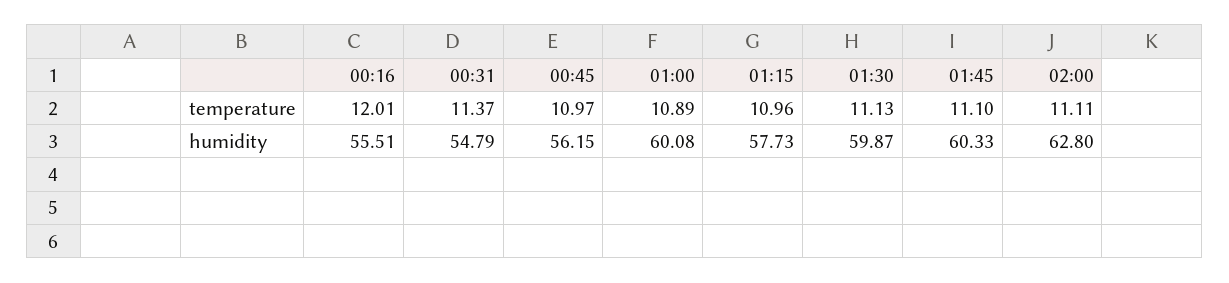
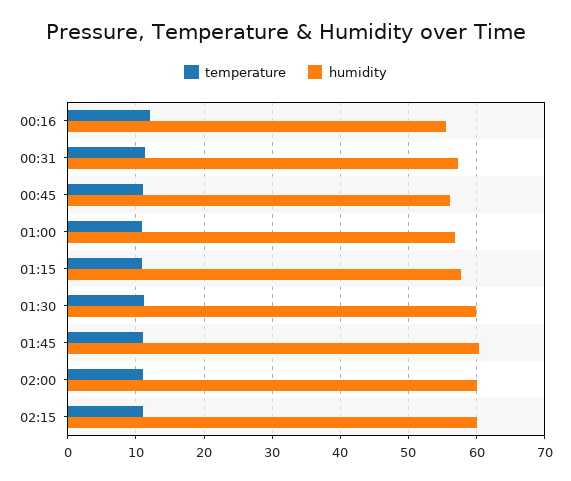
humidity, 00:31: 54.79 -> 57
humidity, 01:00: 60.08 -> 57
humidity, 02:00: 62.8 -> 60
temperature, 02:15: none -> 11
humidity, 02:15: none -> 60

